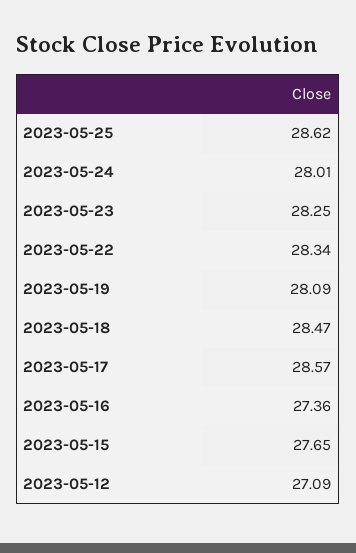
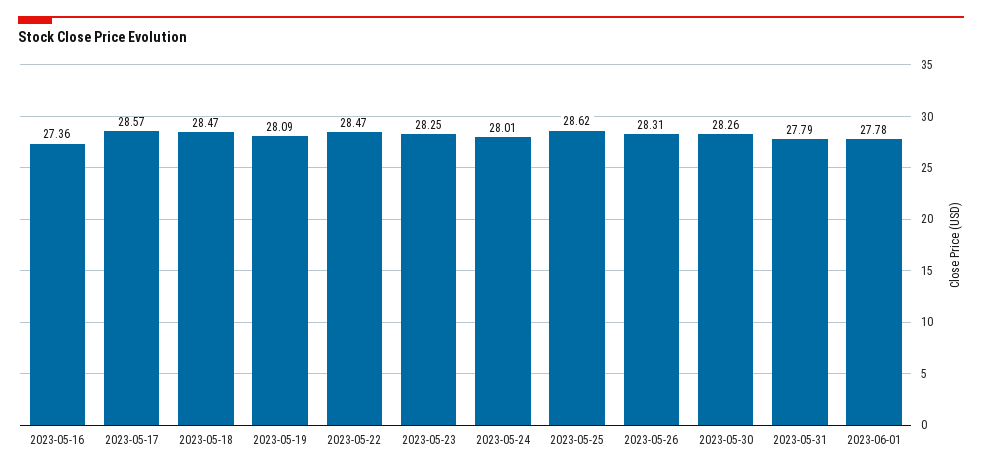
2023-05-22: 28.34 -> 28.47
2023-05-15: 27.65 -> none
2023-05-12: 27.09 -> none
2023-05-26: none -> 28.31
2023-05-30: none -> 28.26
2023-05-31: none -> 27.79
2023-06-01: none -> 27.78

